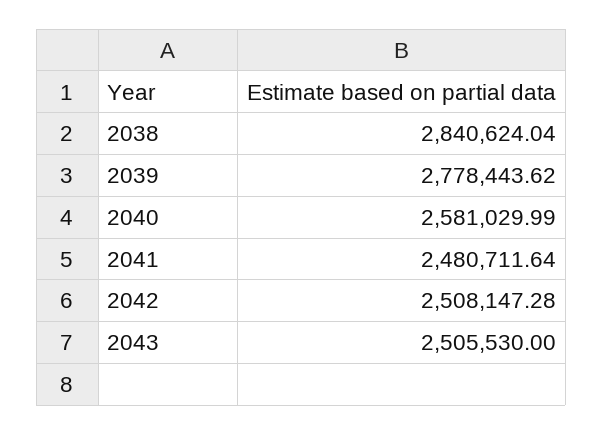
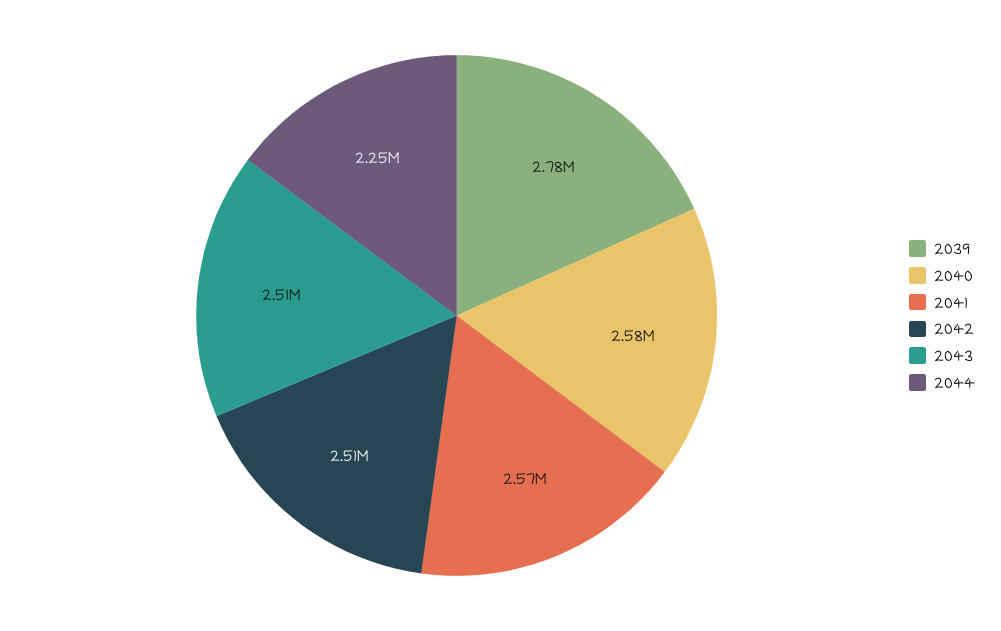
2038: 2840624.04 -> none
2041: 2480711.64 -> 2570000
2044: none -> 2250000

